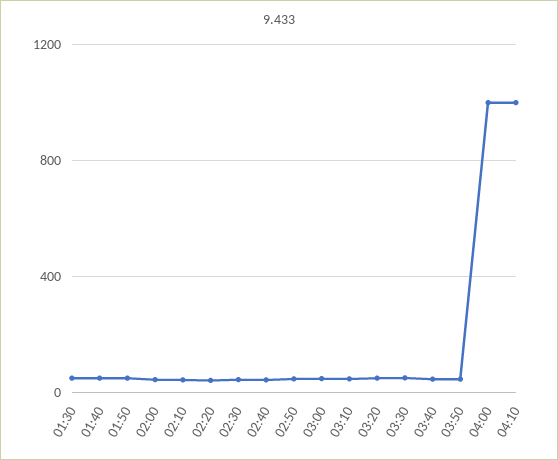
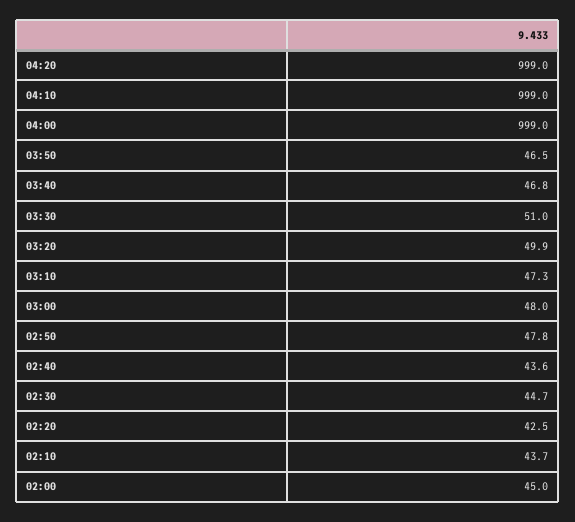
01:30: 50 -> none
01:40: 50 -> none
01:50: 50 -> none
04:20: none -> 999

